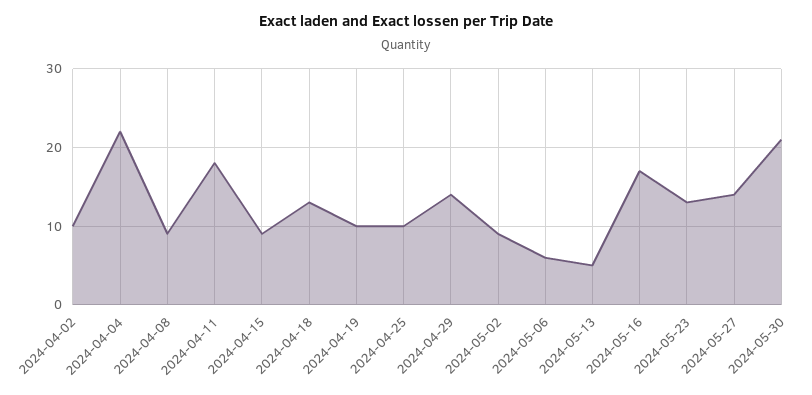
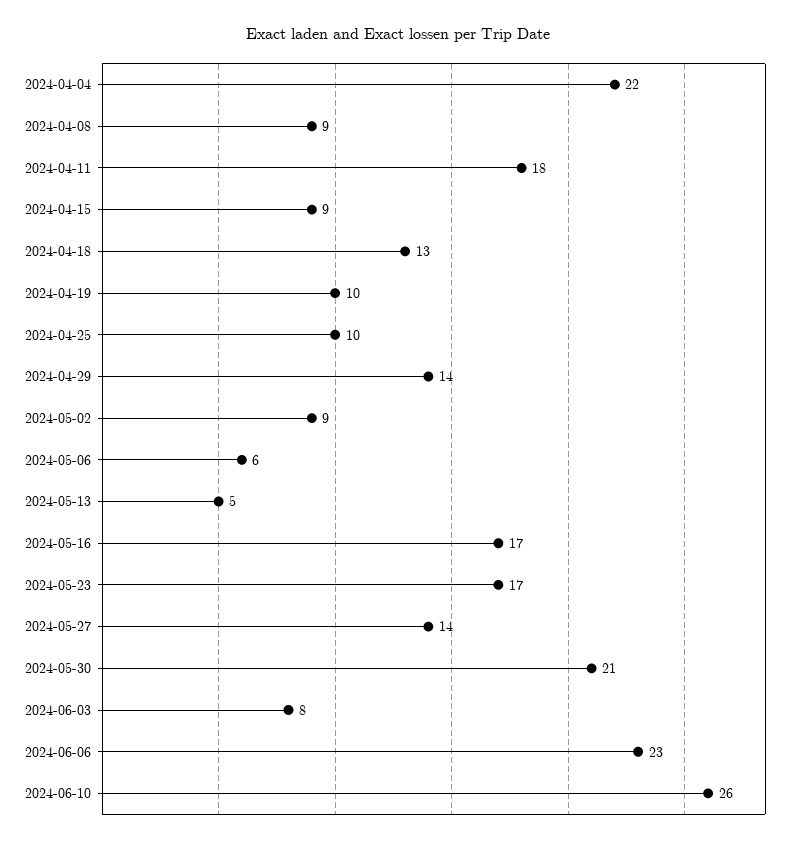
2024-04-02: 10 -> none
2024-05-23: 13 -> 17
2024-06-03: none -> 8
2024-06-06: none -> 23
2024-06-10: none -> 26

